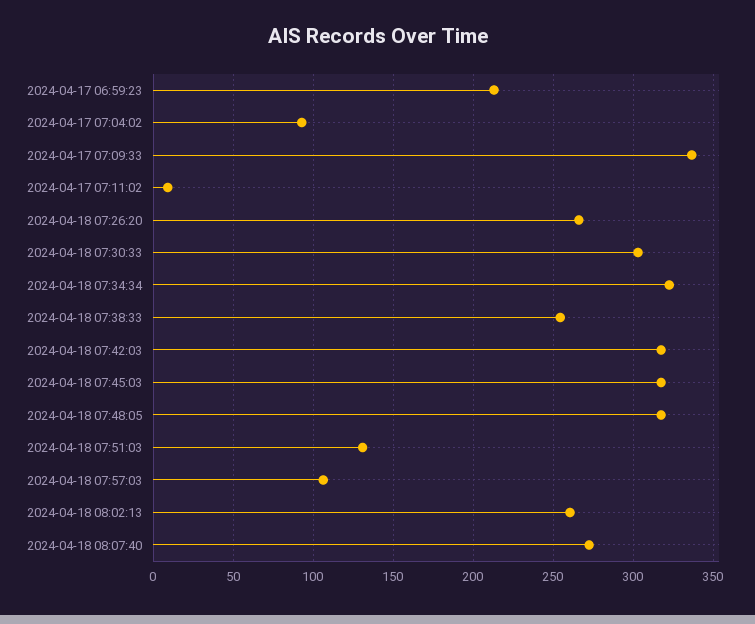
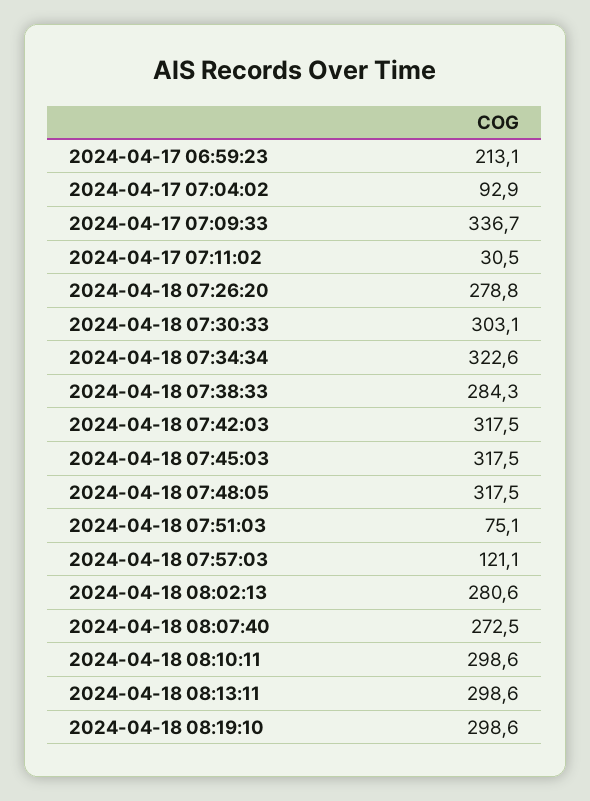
2024-04-17 07:11:02: 10 -> 30.5
2024-04-18 07:26:20: 265 -> 278.8
2024-04-18 07:38:33: 255 -> 284.3
2024-04-18 07:51:03: 130 -> 75.1
2024-04-18 07:57:03: 105 -> 121.1
2024-04-18 08:02:13: 260 -> 280.6
2024-04-18 08:10:11: none -> 298.6
2024-04-18 08:13:11: none -> 298.6
2024-04-18 08:19:10: none -> 298.6

